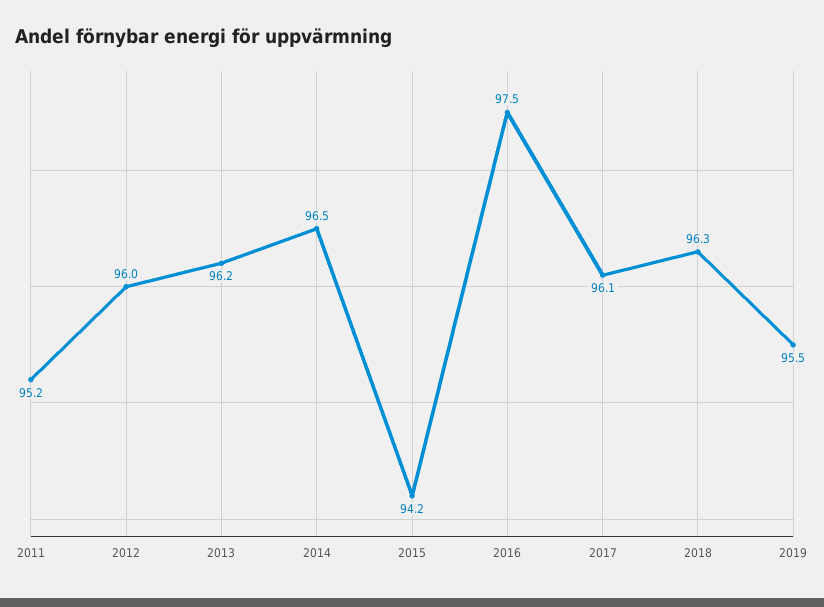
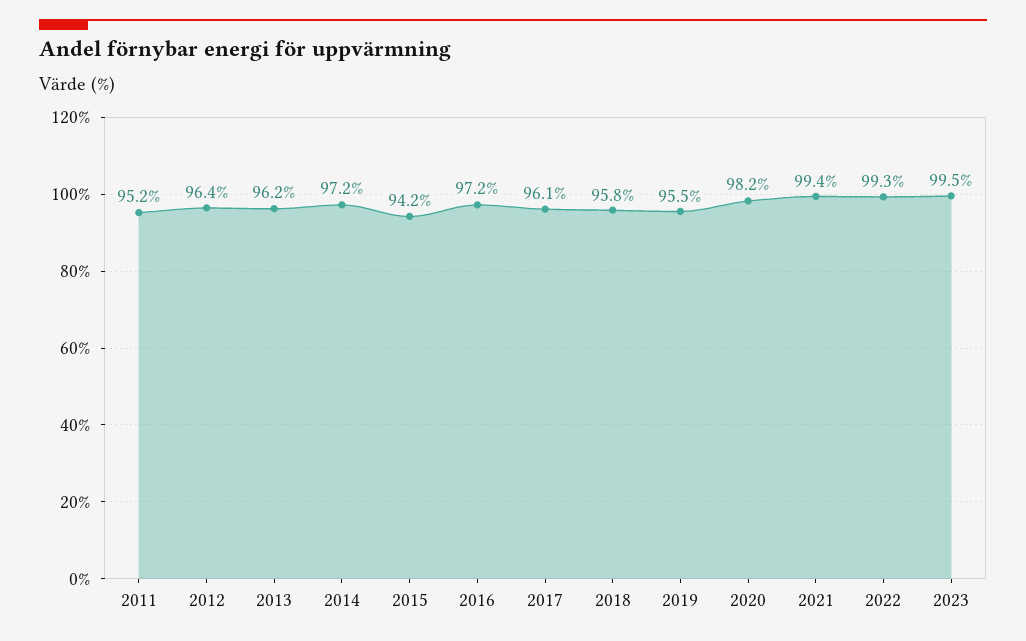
2012: 96 -> 96.4
2014: 96.5 -> 97.2
2016: 97.5 -> 97.2
2018: 96.3 -> 95.8
2020: none -> 98.2
2021: none -> 99.4
2022: none -> 99.3
2023: none -> 99.5

